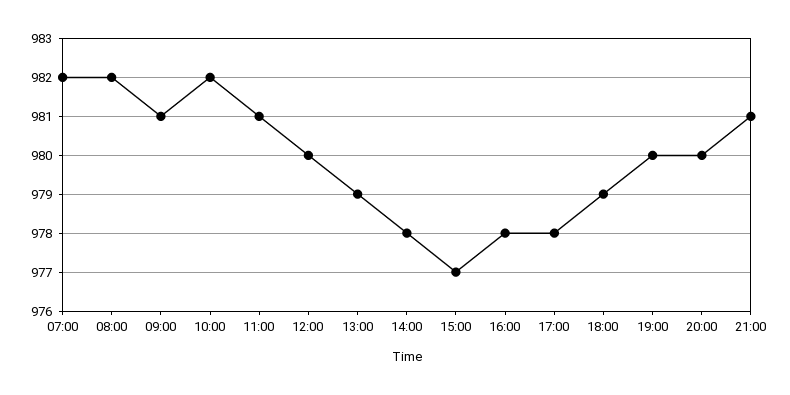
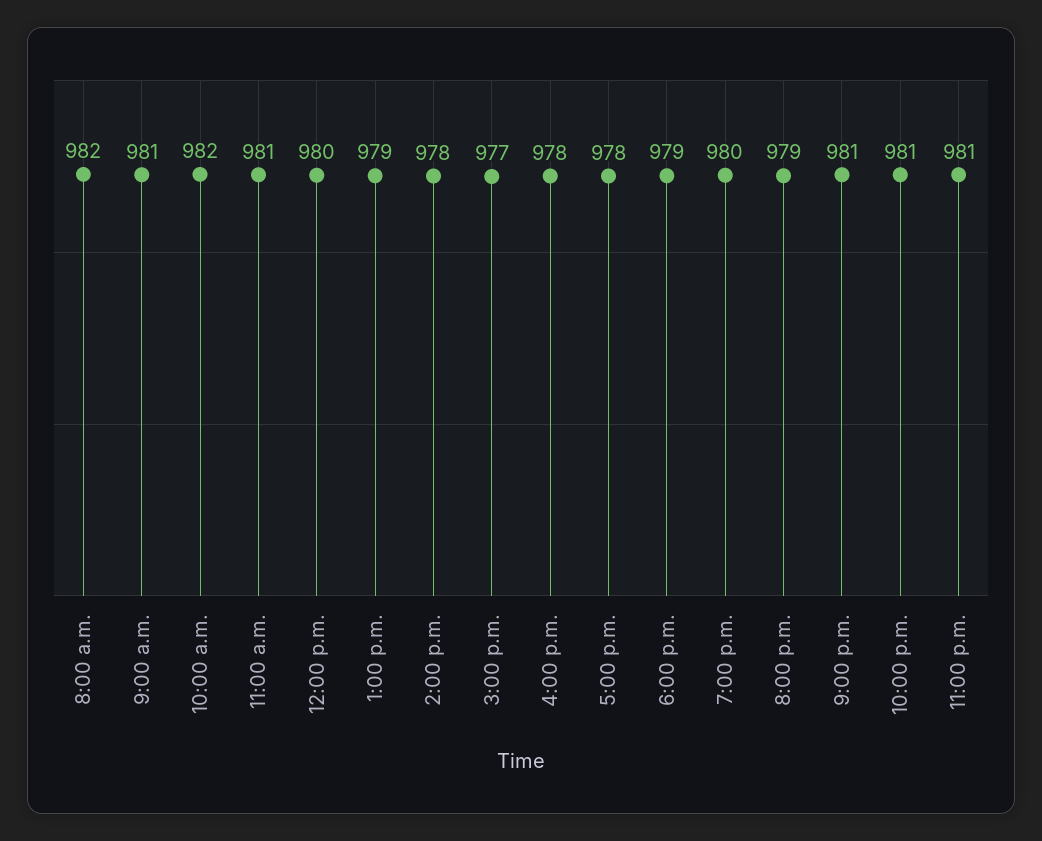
07:00: 982 -> none
20:00: 980 -> 979
10:00 p.m.: none -> 981
11:00 p.m.: none -> 981

